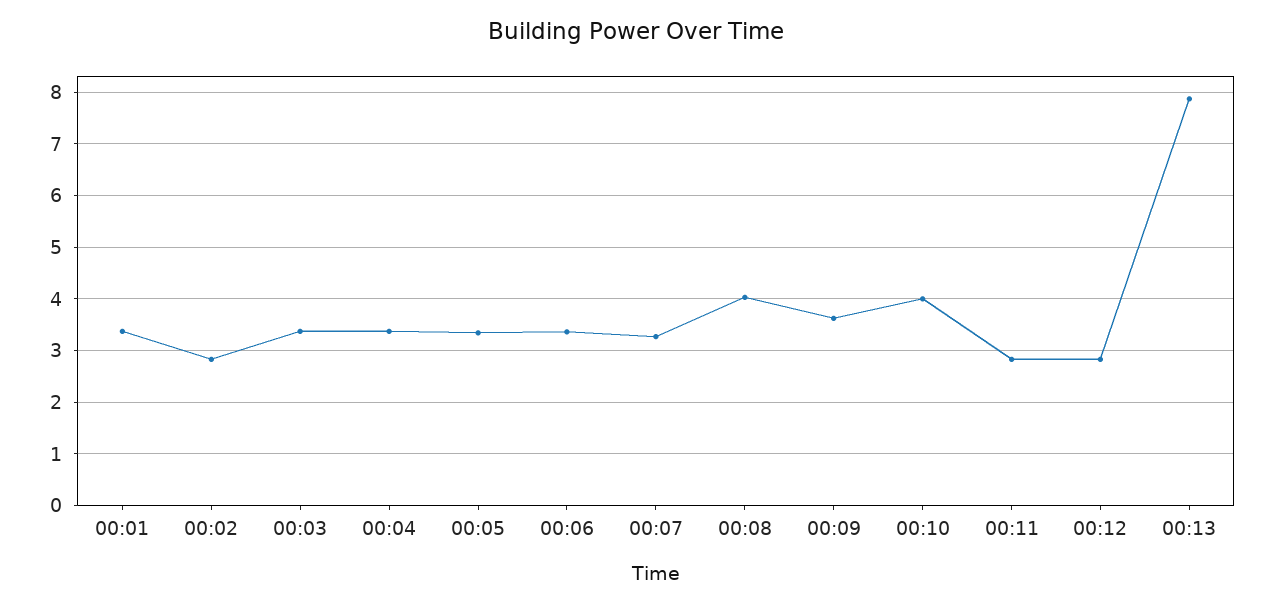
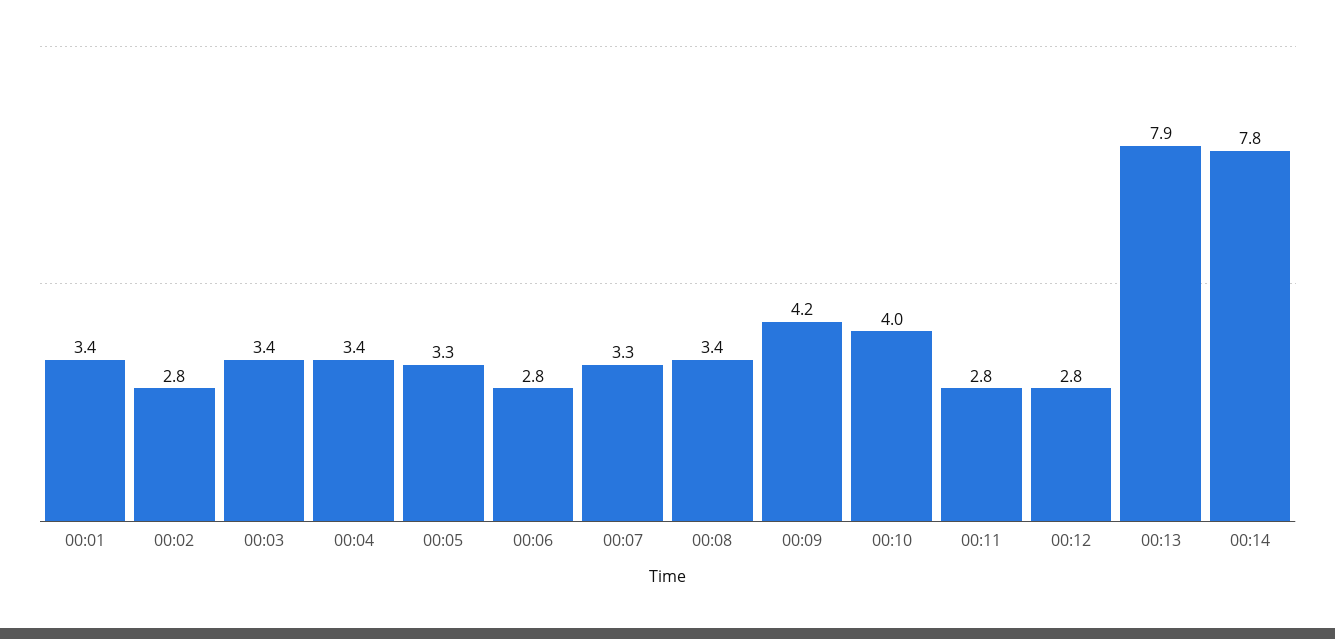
00:06: 3.4 -> 2.8
00:08: 4 -> 3.4
00:09: 3.6 -> 4.2
00:14: none -> 7.8

